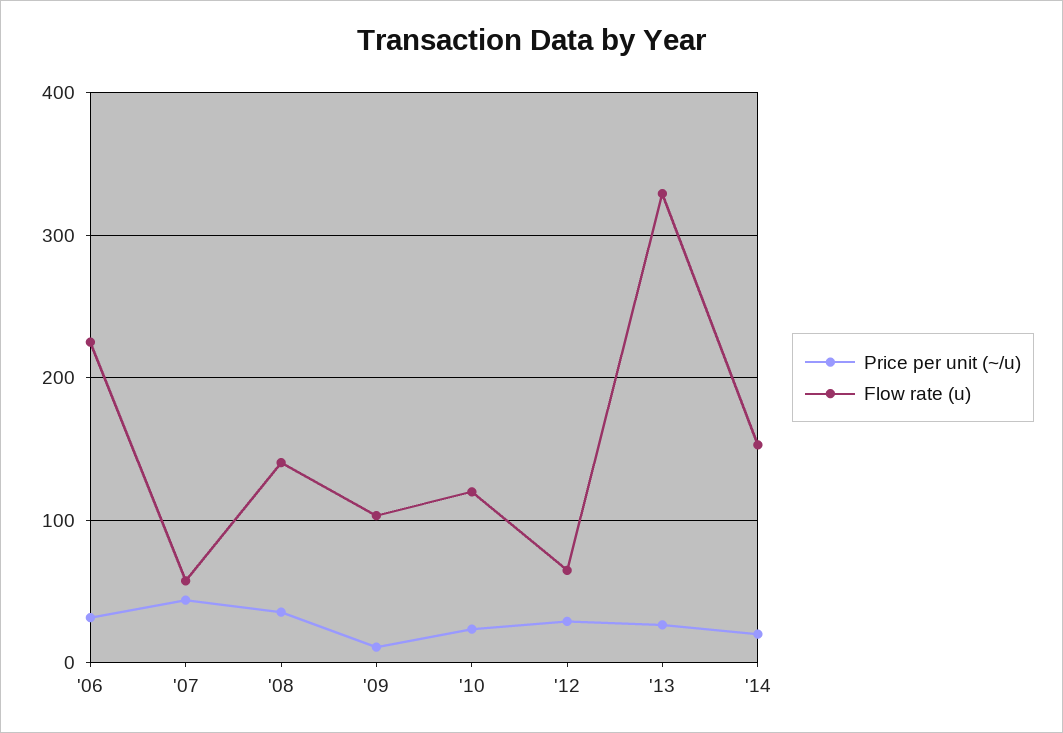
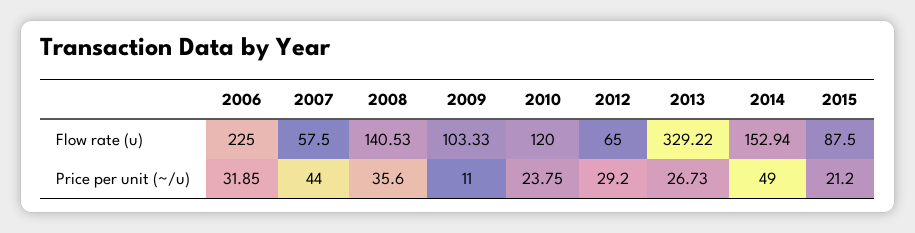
Price per unit (~/u), '14: 20 -> 49
Flow rate (u), 2015: none -> 87.5
Price per unit (~/u), 2015: none -> 21.2

